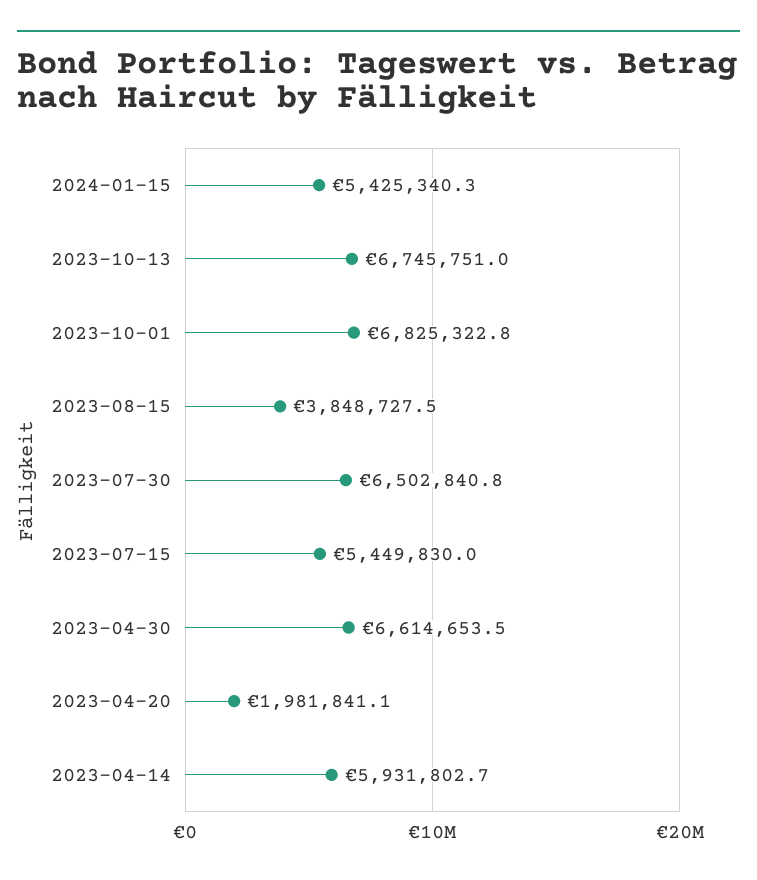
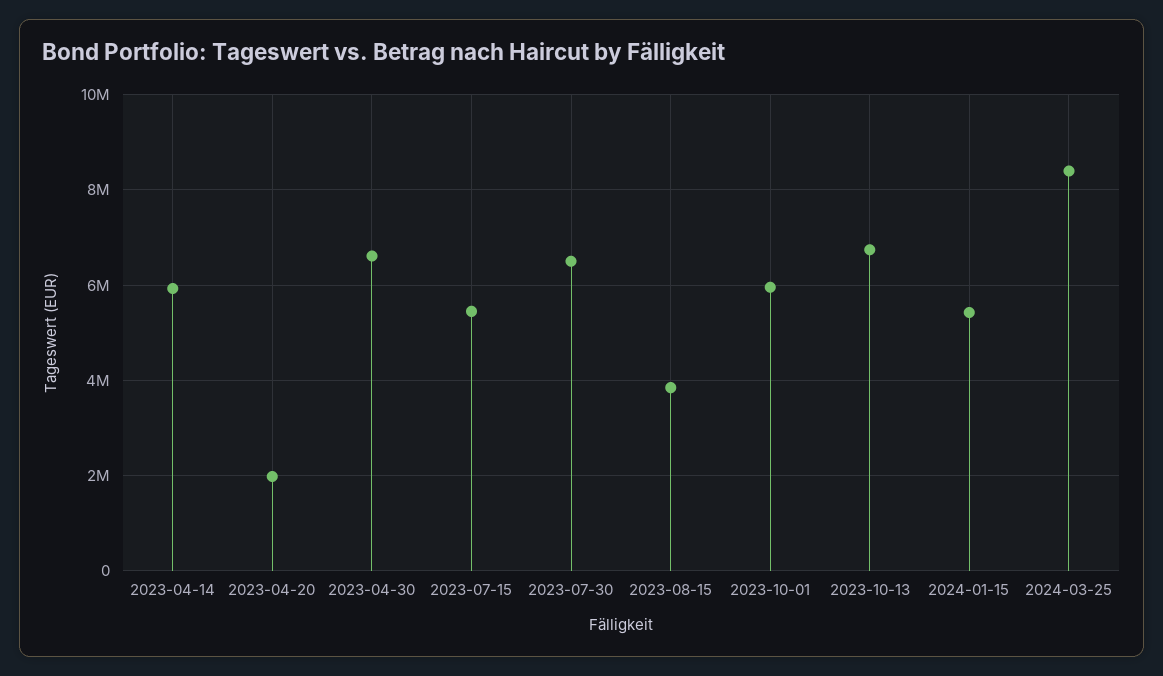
2023-10-01: 6825322.8 -> 6000000
2024-03-25: none -> 8400000

